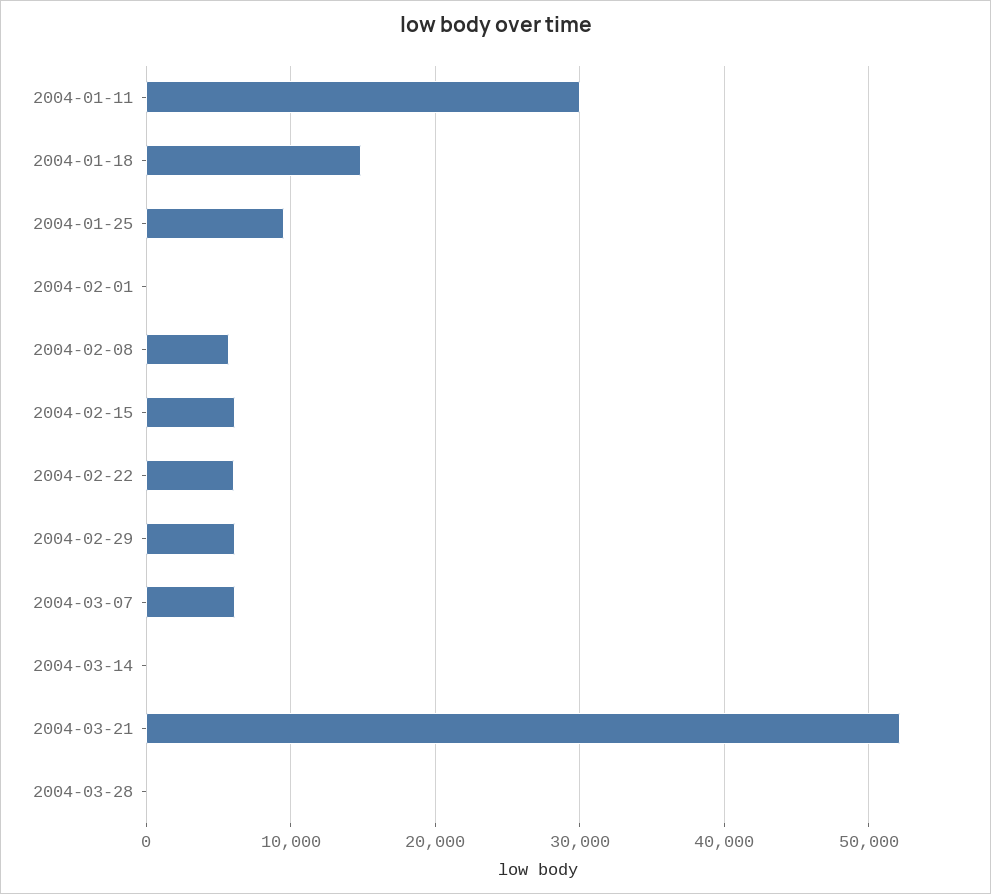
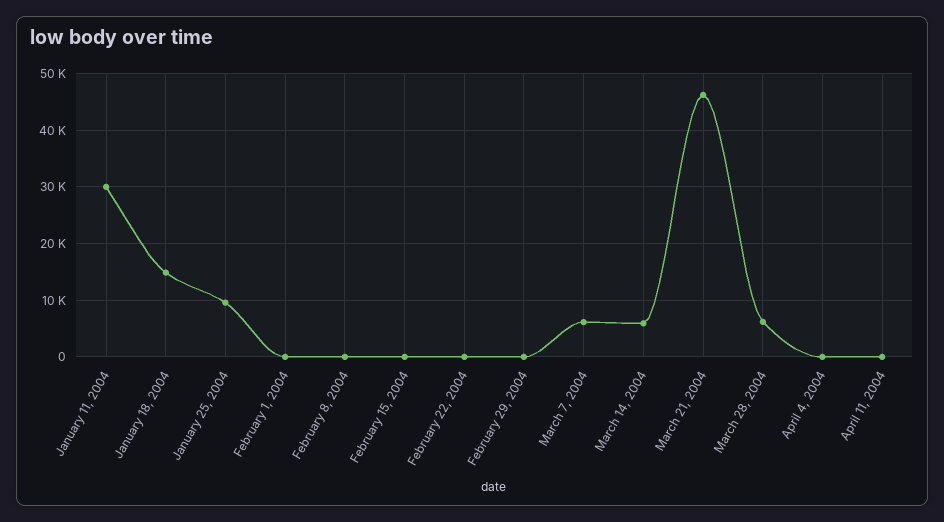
2004-02-08: 6000 -> 0
2004-02-15: 6000 -> 0
2004-02-22: 6000 -> 0
2004-02-29: 6000 -> 0
2004-03-14: 0 -> 6000
2004-03-21: 52000 -> 46000
2004-03-28: 0 -> 6000
April 4, 2004: none -> 0
April 11, 2004: none -> 0

